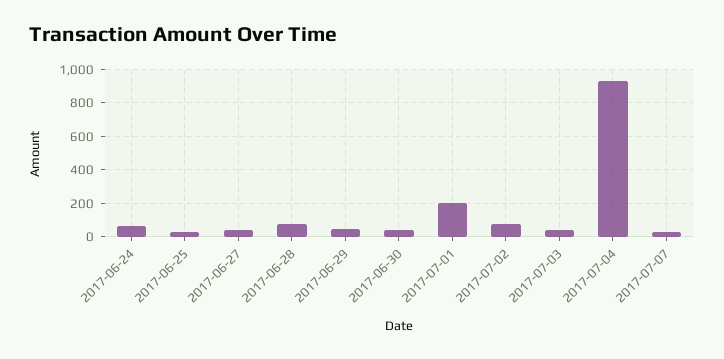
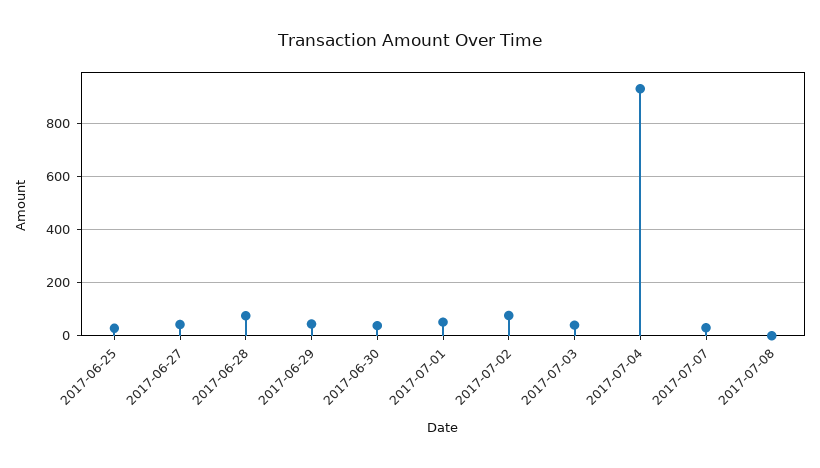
2017-06-24: 50 -> none
2017-07-01: 200 -> 50
2017-07-08: none -> 0

